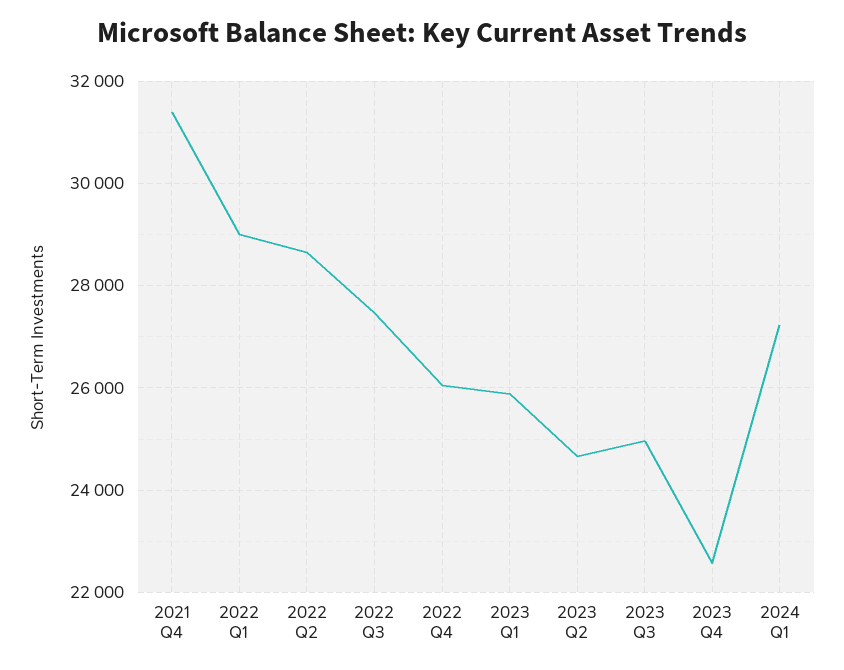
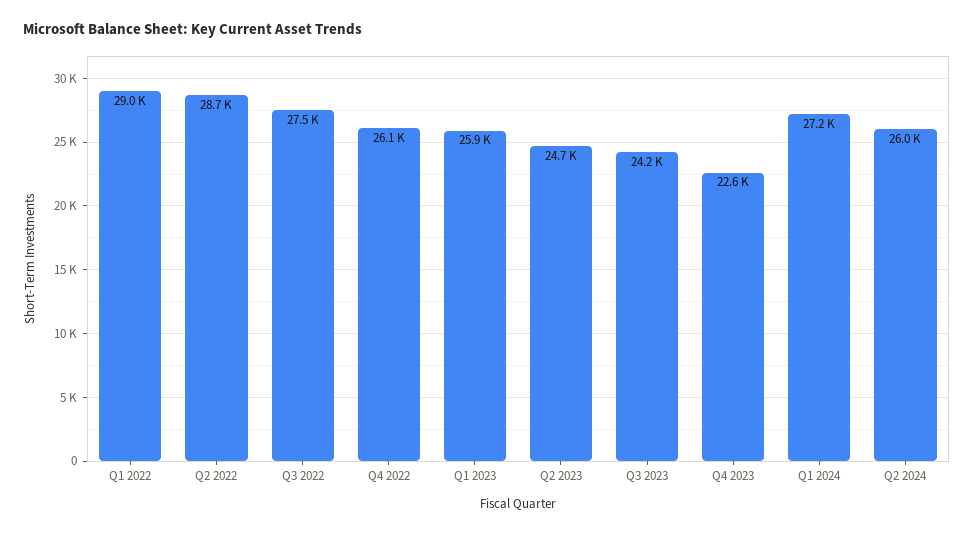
2021 Q4: 31400 -> none
2023 Q3: 25000 -> 24200
Q2 2024: none -> 26000

